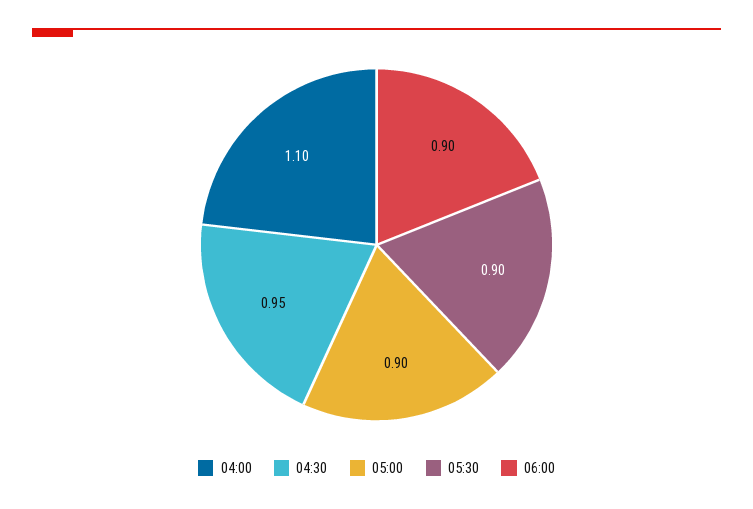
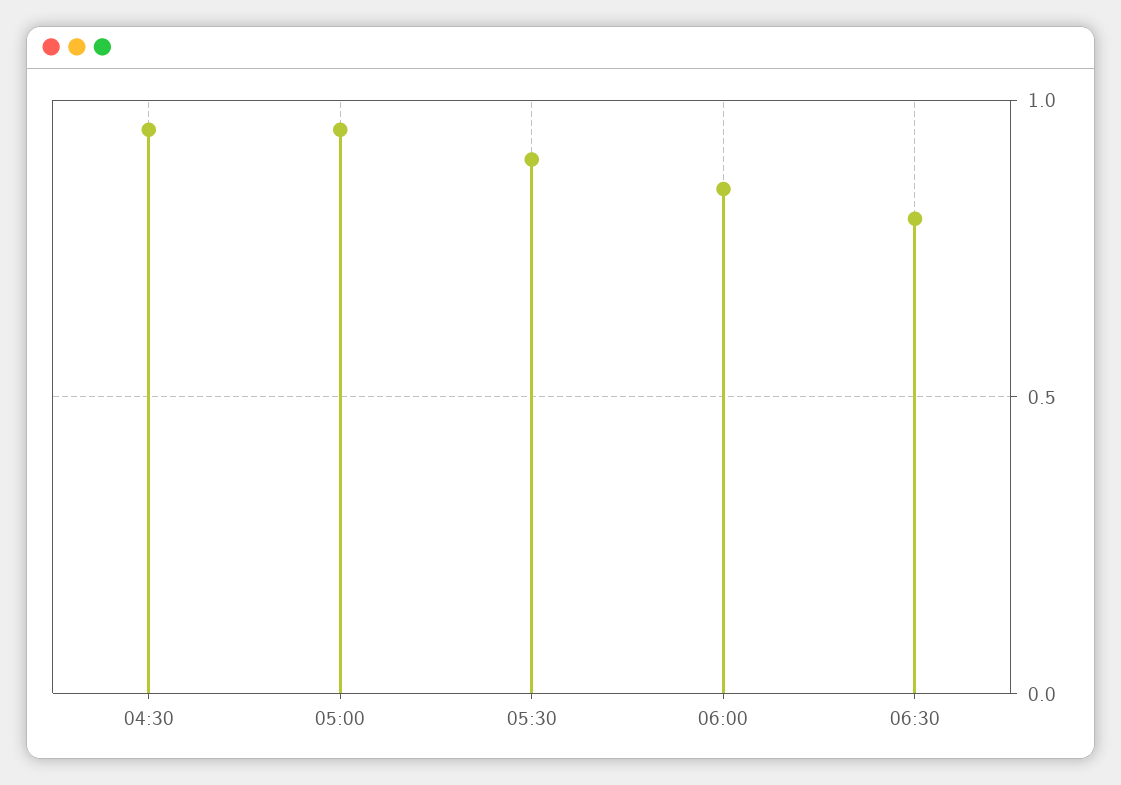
04:00: 1.1 -> none
05:00: 0.9 -> 0.95
06:00: 0.9 -> 0.85
06:30: none -> 0.8

